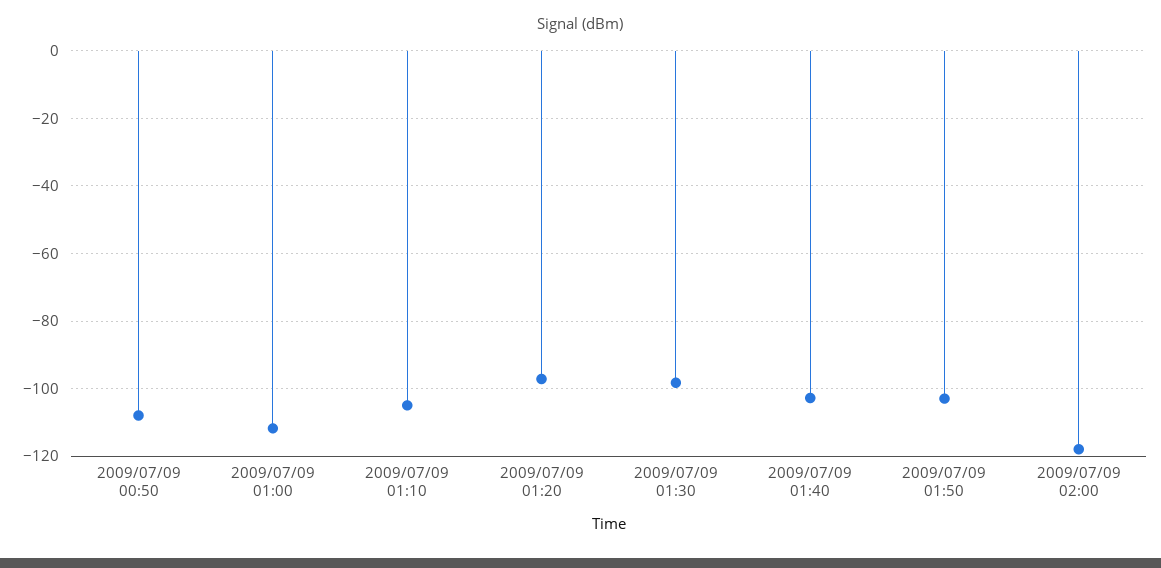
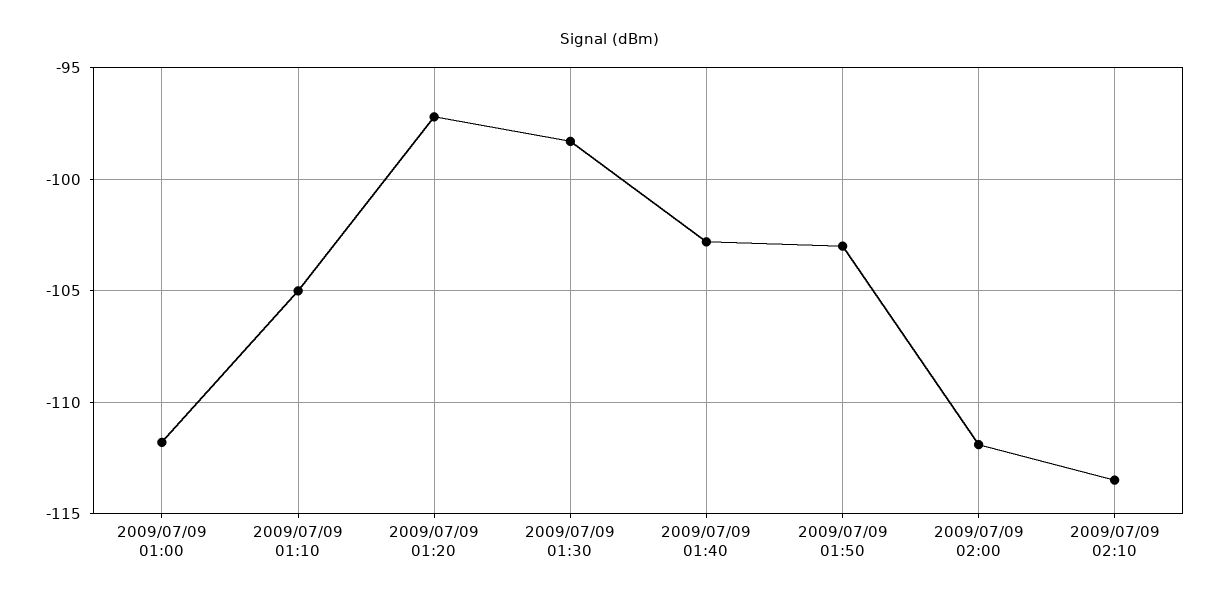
2009/07/09 00:50: -108 -> none
2009/07/09 02:00: -118 -> -112
2009/07/09 02:10: none -> -113.5

